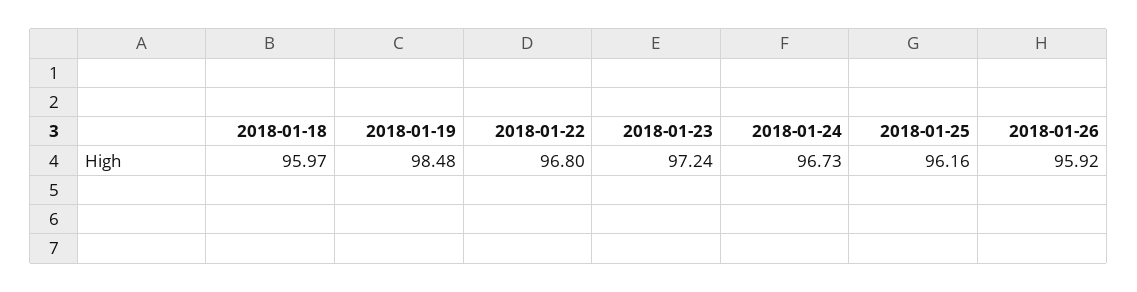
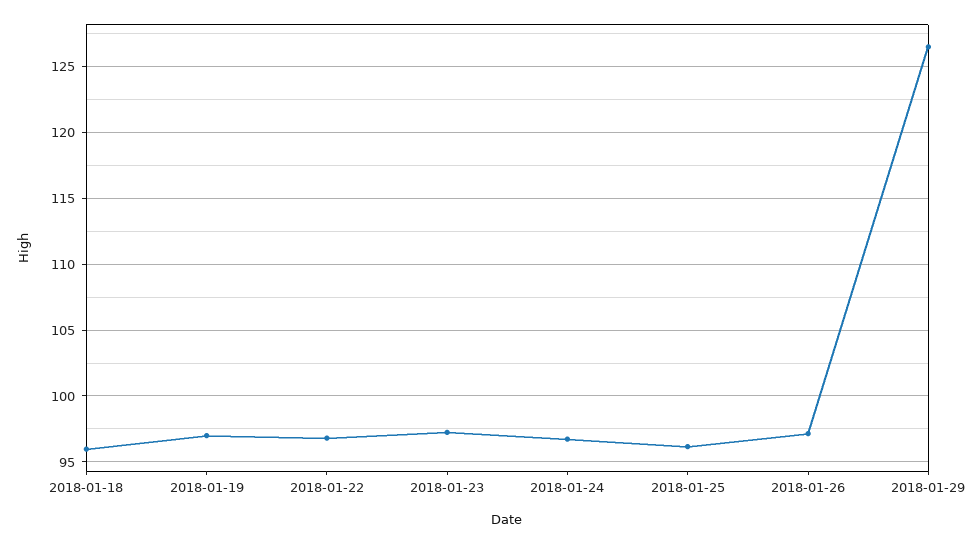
2018-01-19: 98.48 -> 97
2018-01-26: 95.92 -> 97
2018-01-29: none -> 126.5

